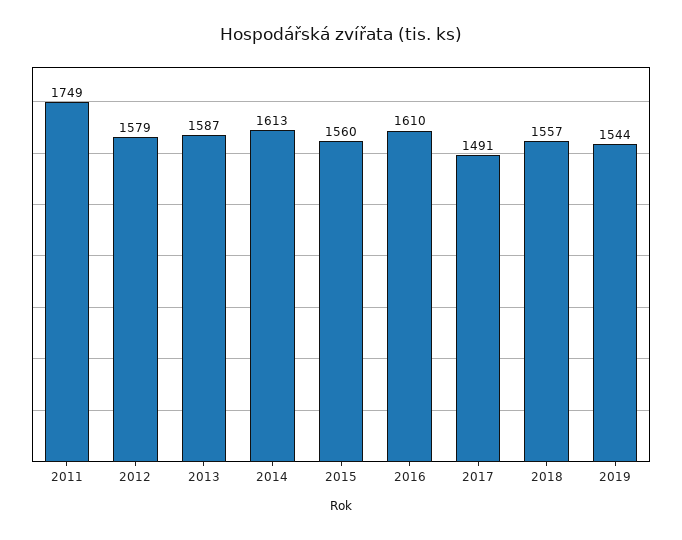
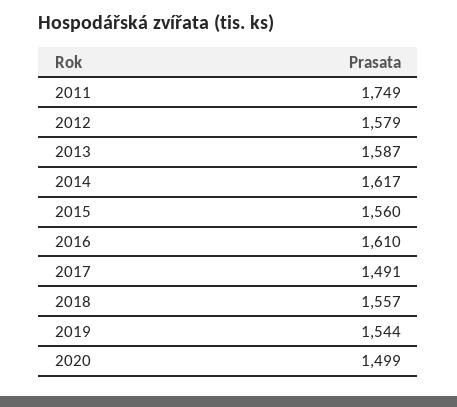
2014: 1613 -> 1617
2020: none -> 1499

